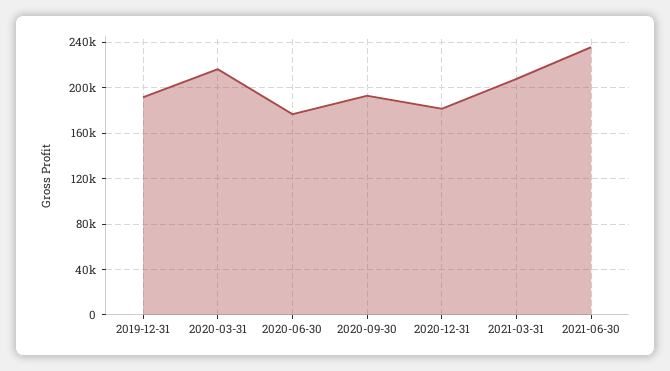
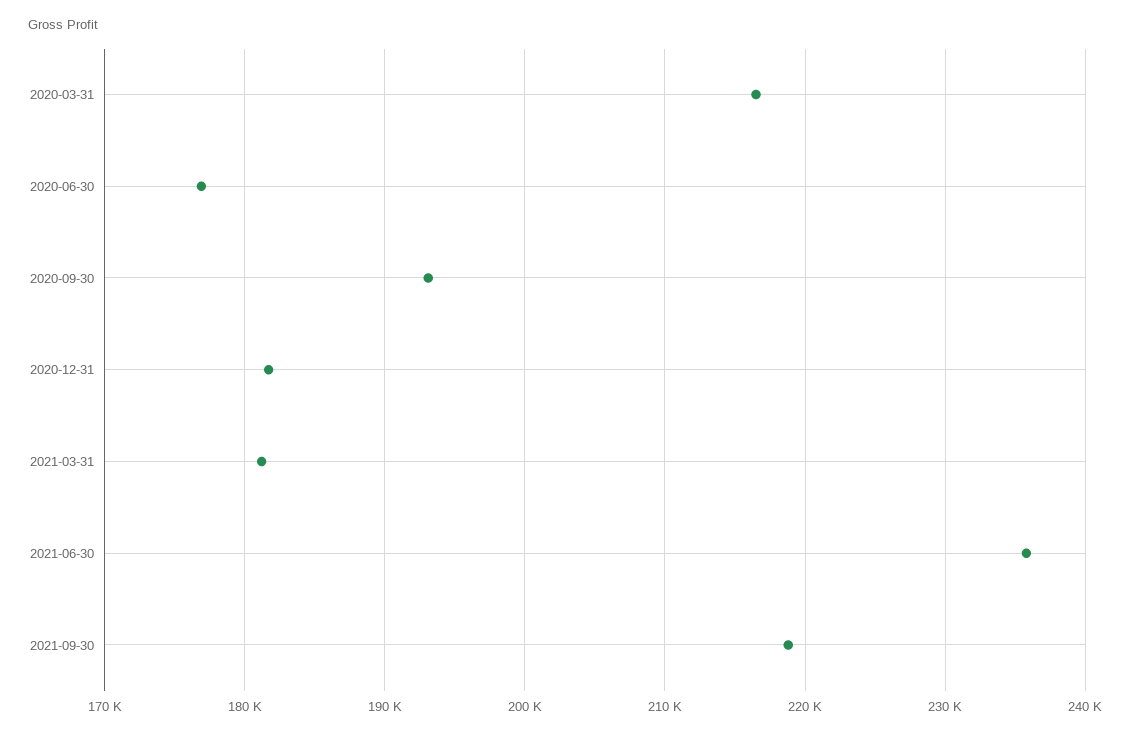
2019-12-31: 190000 -> none
2021-03-31: 210000 -> 181000
2021-09-30: none -> 219000

